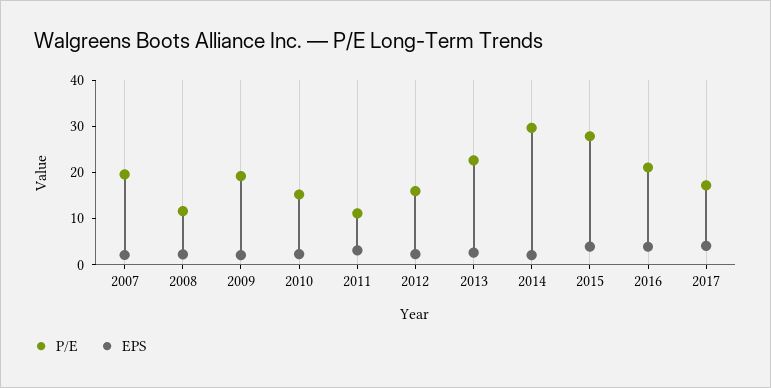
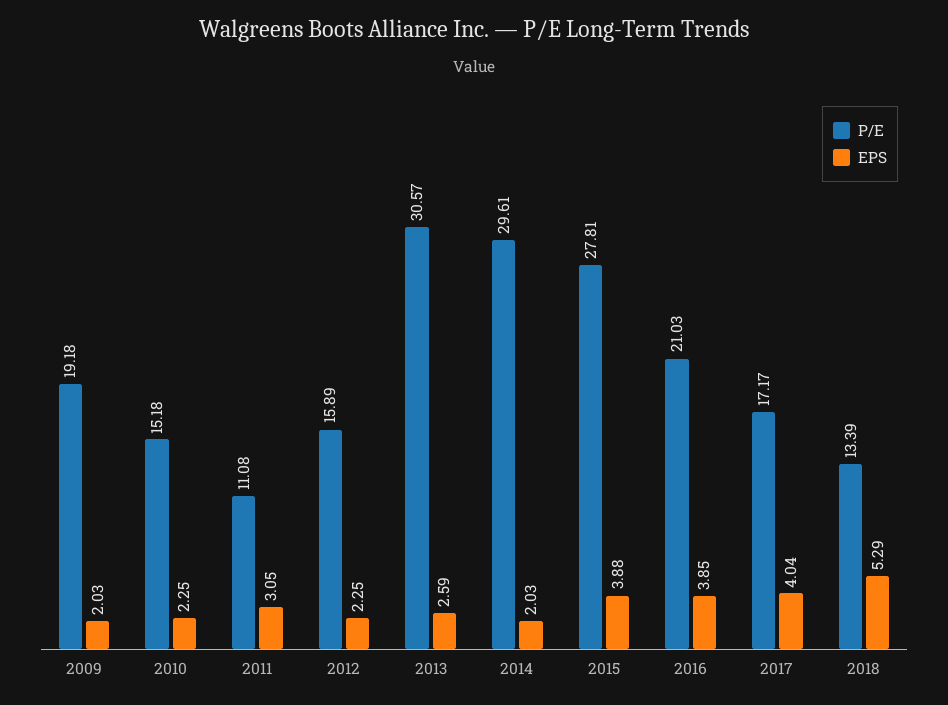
P/E, 2007: 20 -> none
EPS, 2007: 2 -> none
P/E, 2008: 12 -> none
EPS, 2008: 2 -> none
P/E, 2013: 22 -> 30.57
P/E, 2018: none -> 13.39
EPS, 2018: none -> 5.29

